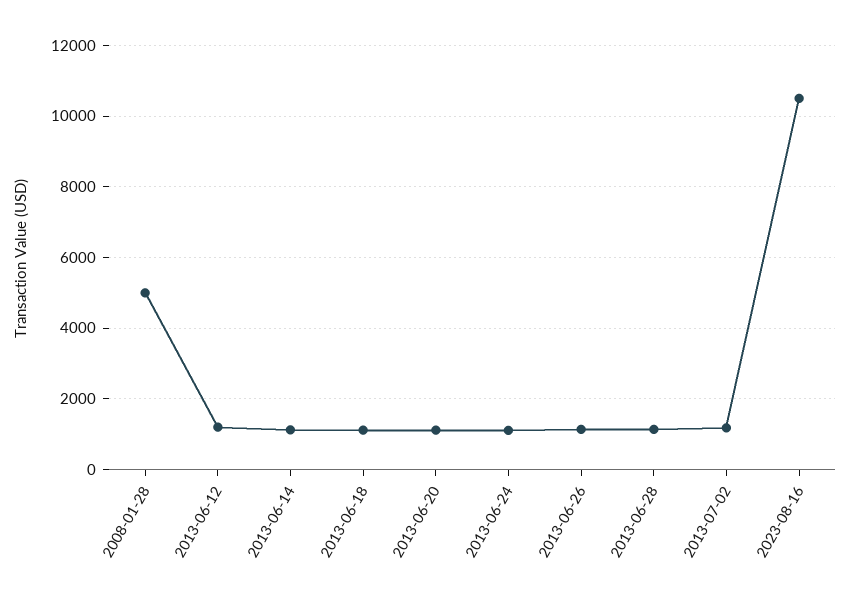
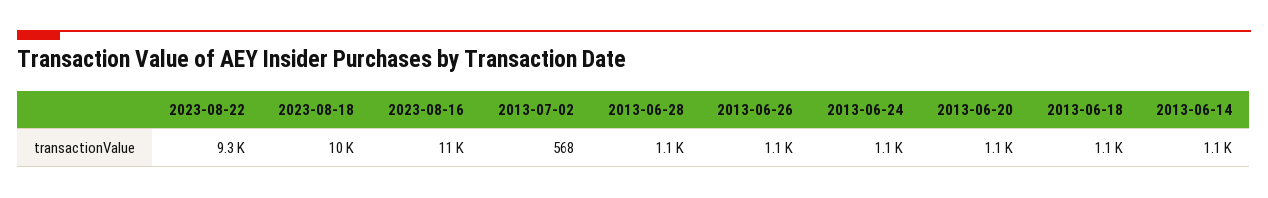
2008-01-28: 5000 -> none
2013-06-12: 1200 -> none
2013-07-02: 1200 -> 568
2023-08-22: none -> 9300
2023-08-18: none -> 10000

